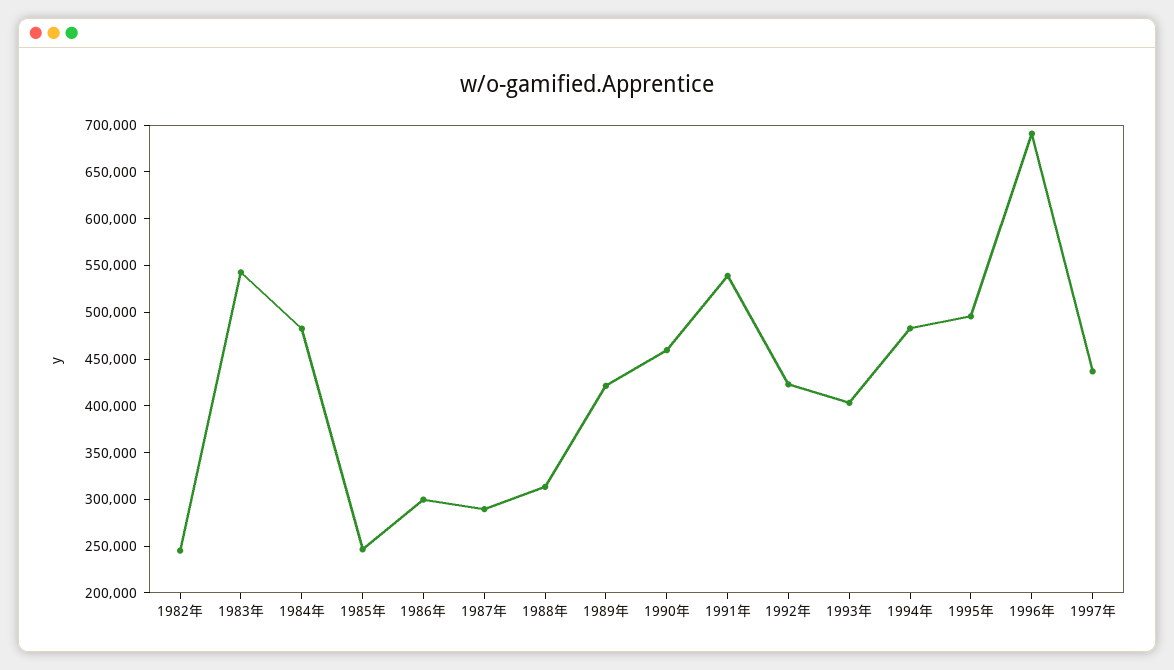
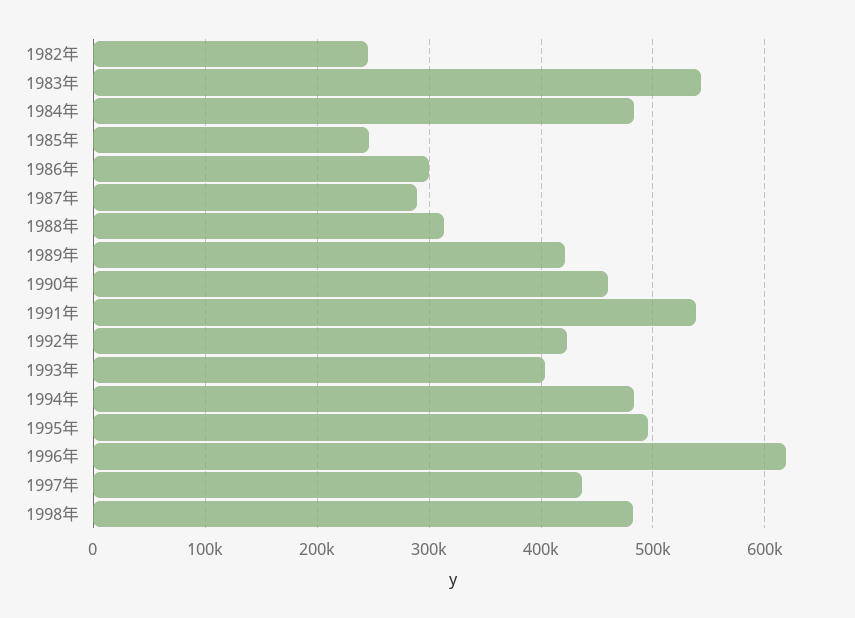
1996年: 690000 -> 620000
1998年: none -> 480000

